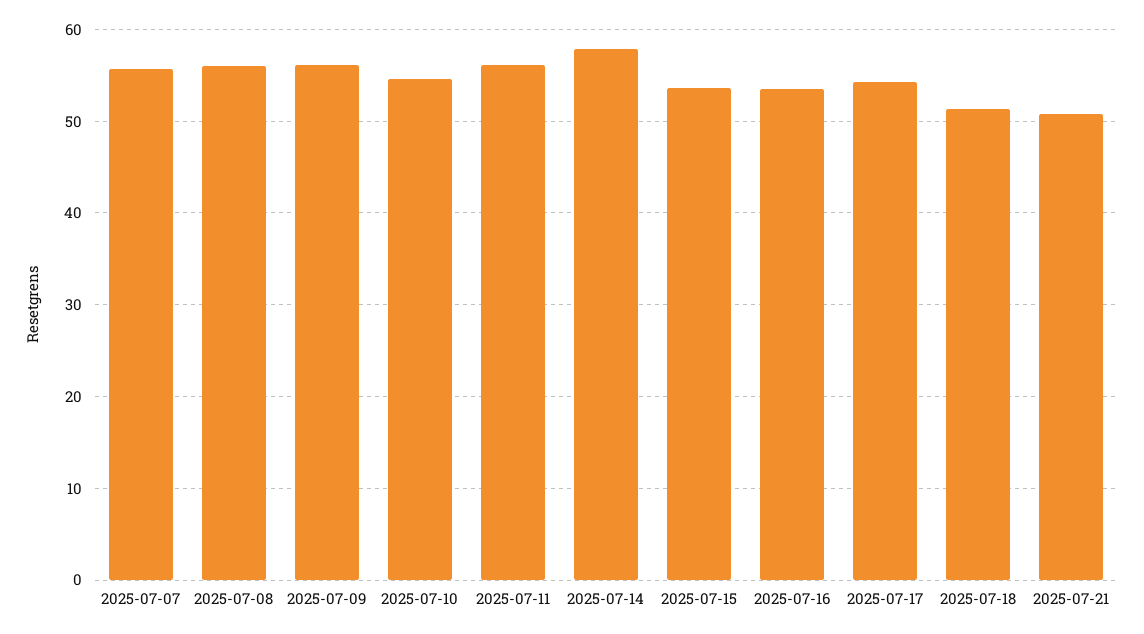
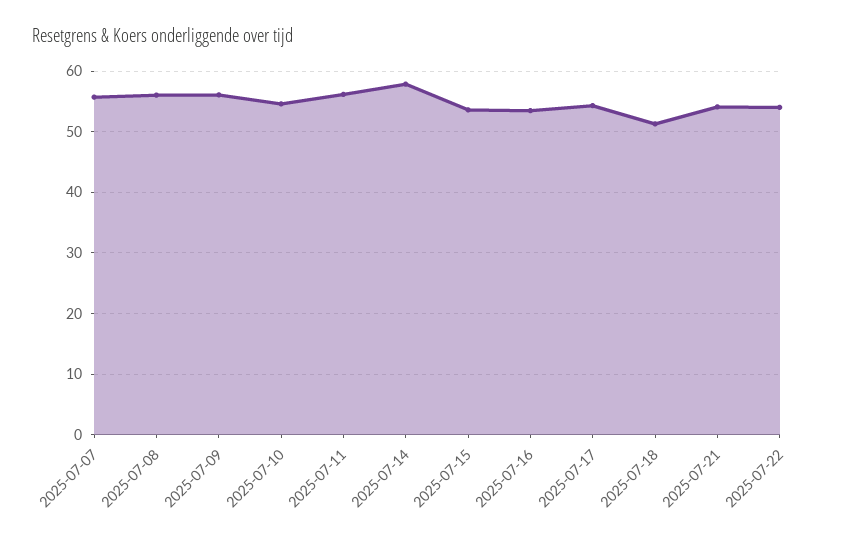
2025-07-21: 51 -> 54
2025-07-22: none -> 54

